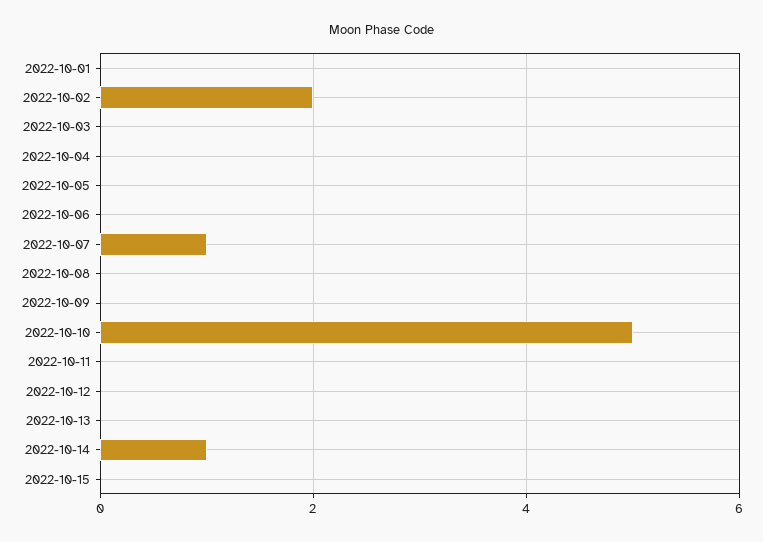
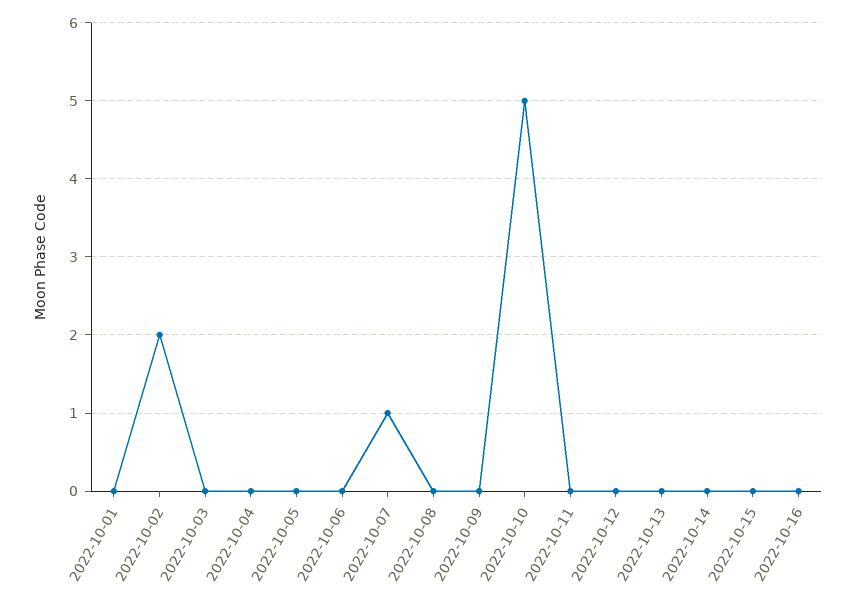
2022-10-14: 1 -> 0
2022-10-16: none -> 0

